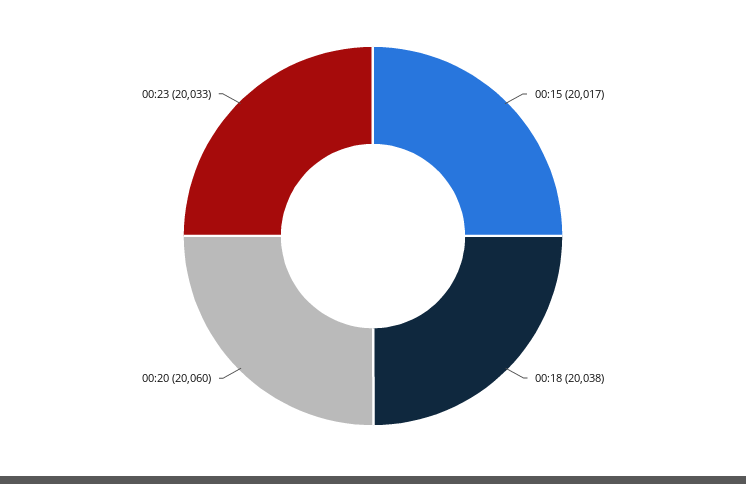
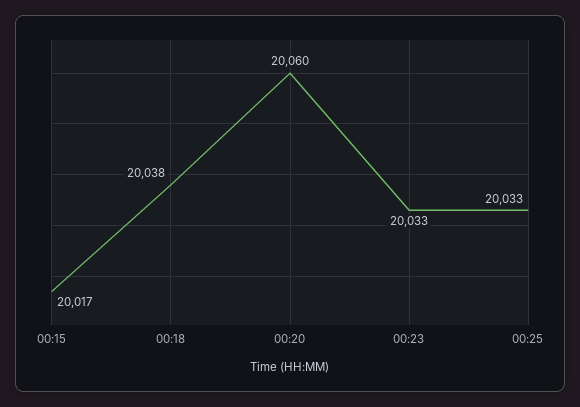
00:25: none -> 20033

